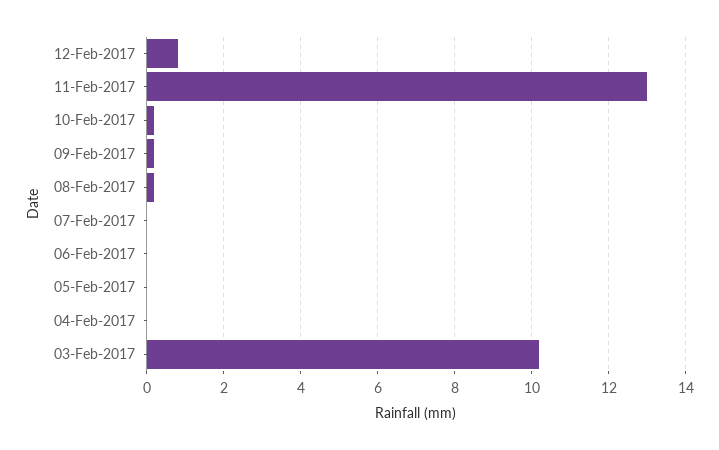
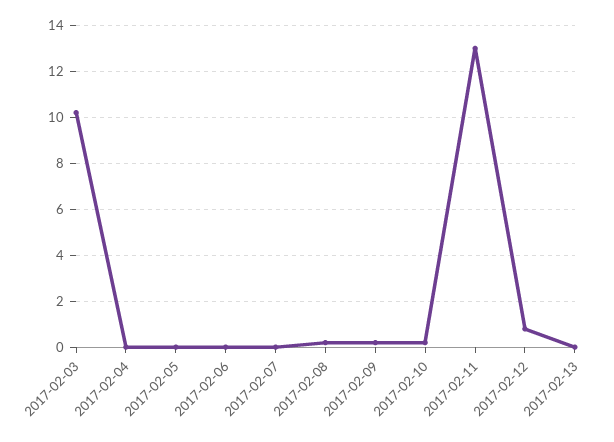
2017-02-13: none -> 0

